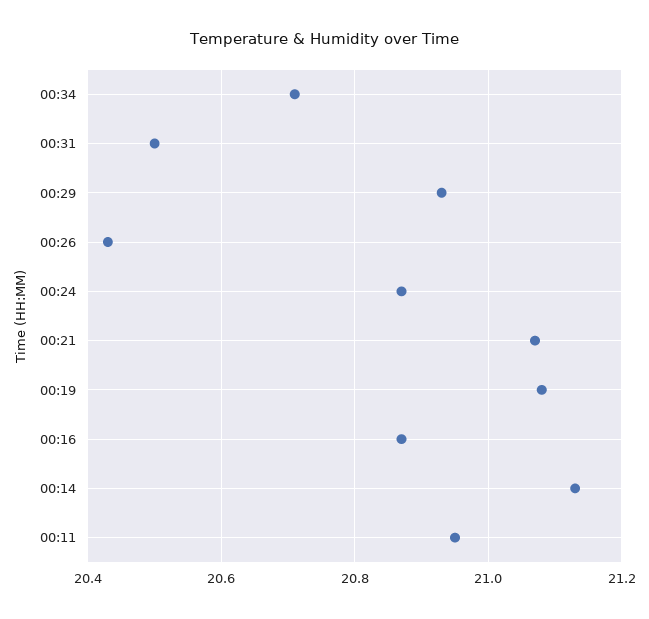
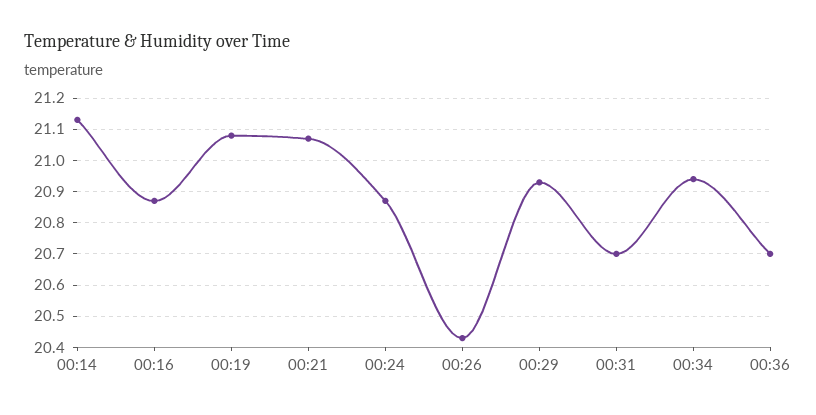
00:34: 20.7 -> 20.95
00:31: 20.5 -> 20.7
00:11: 20.95 -> none
00:36: none -> 20.7

